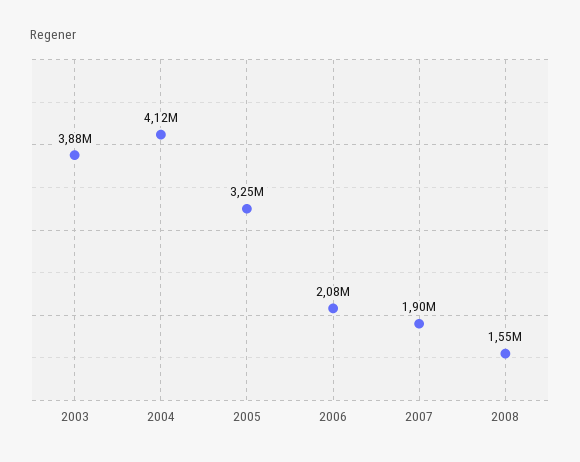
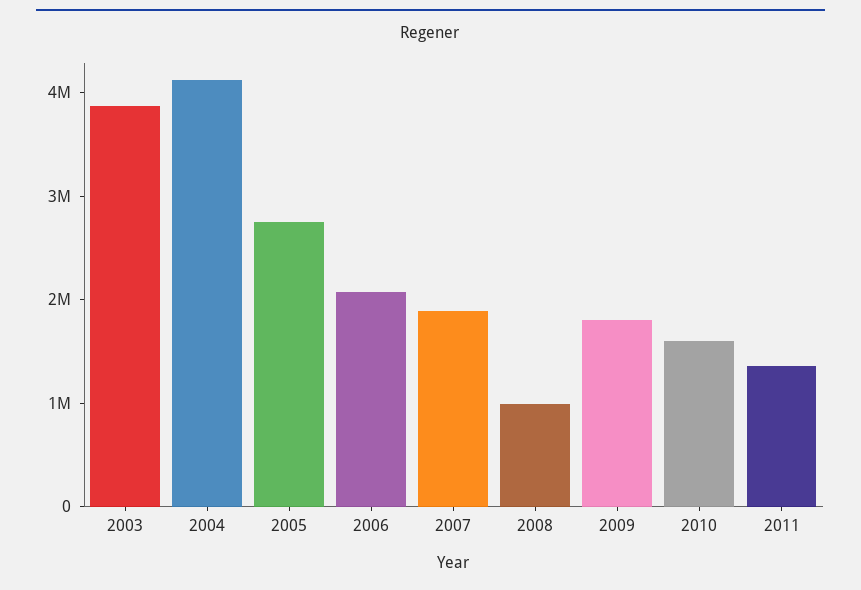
2005: 3250000 -> 2800000
2008: 1550000 -> 1000000
2009: none -> 1800000
2010: none -> 1600000
2011: none -> 1400000

